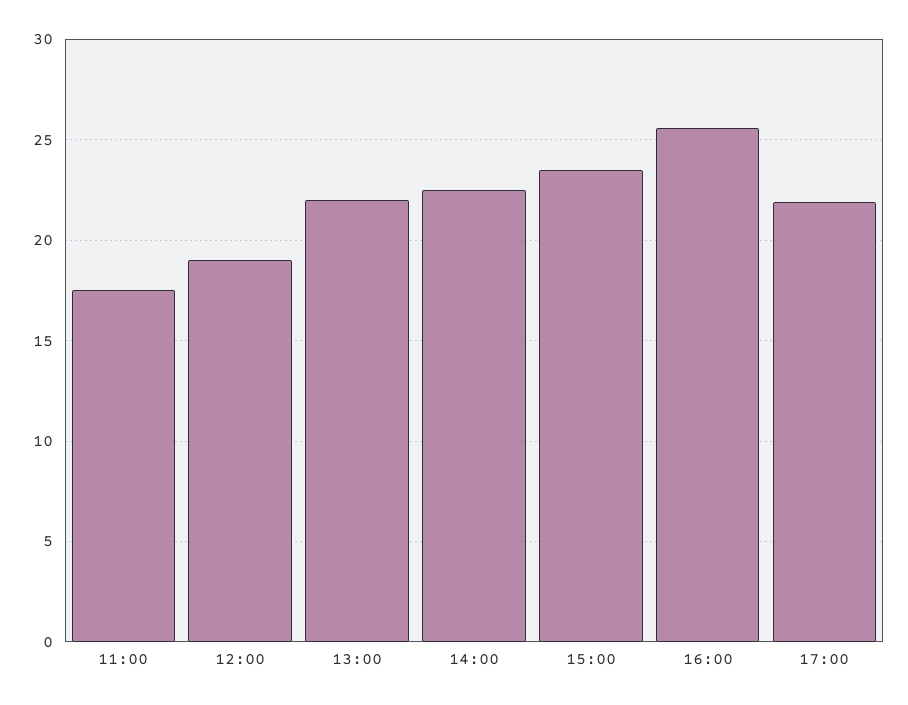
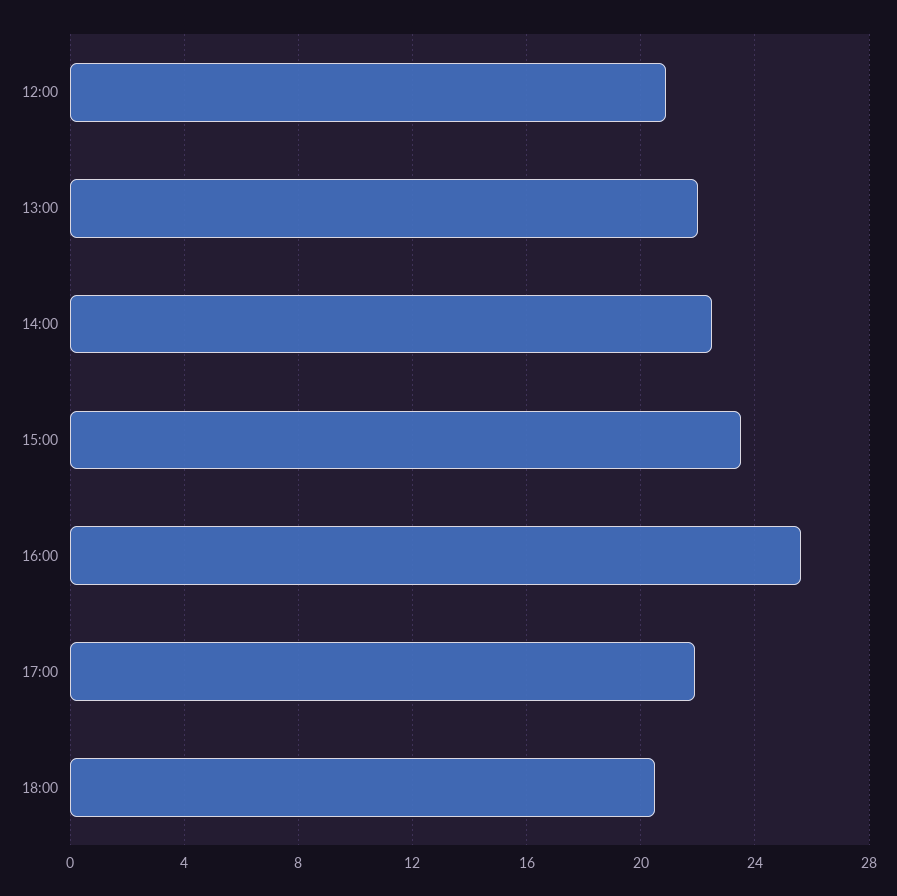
11:00: 17.5 -> none
12:00: 19 -> 21
18:00: none -> 20.5

